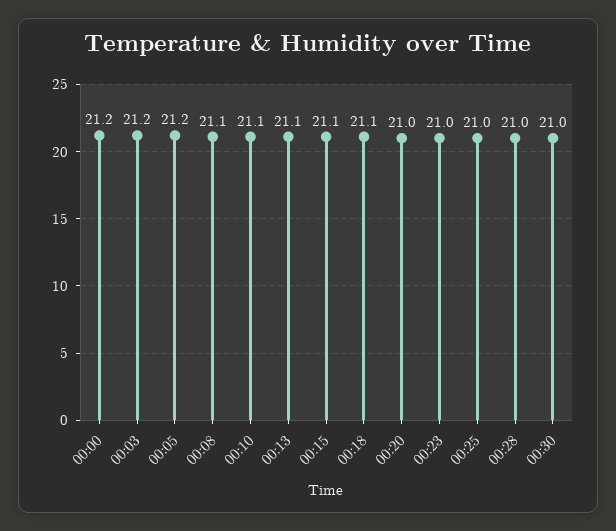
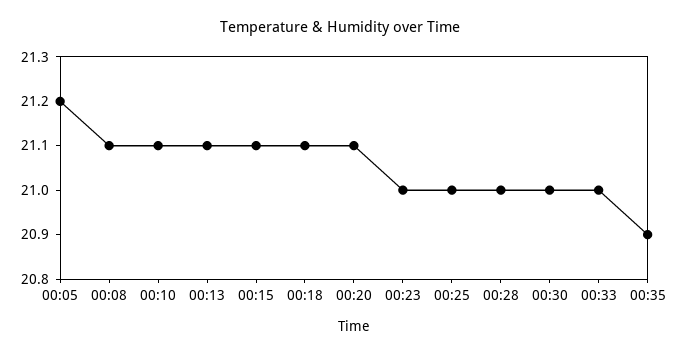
00:00: 21.2 -> none
00:03: 21.2 -> none
00:20: 21 -> 21.1
00:33: none -> 21
00:35: none -> 20.9

